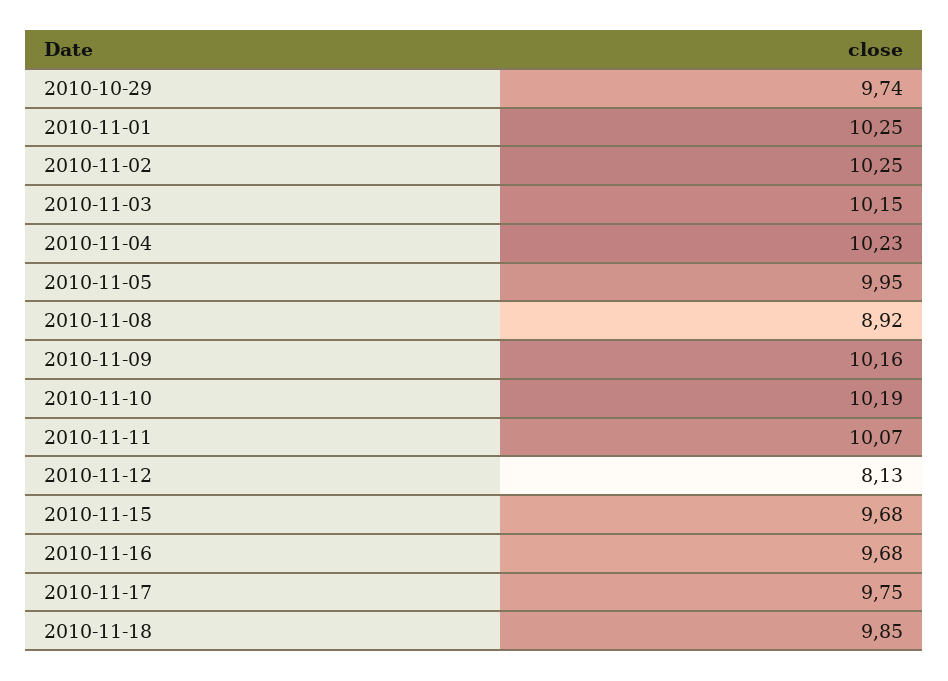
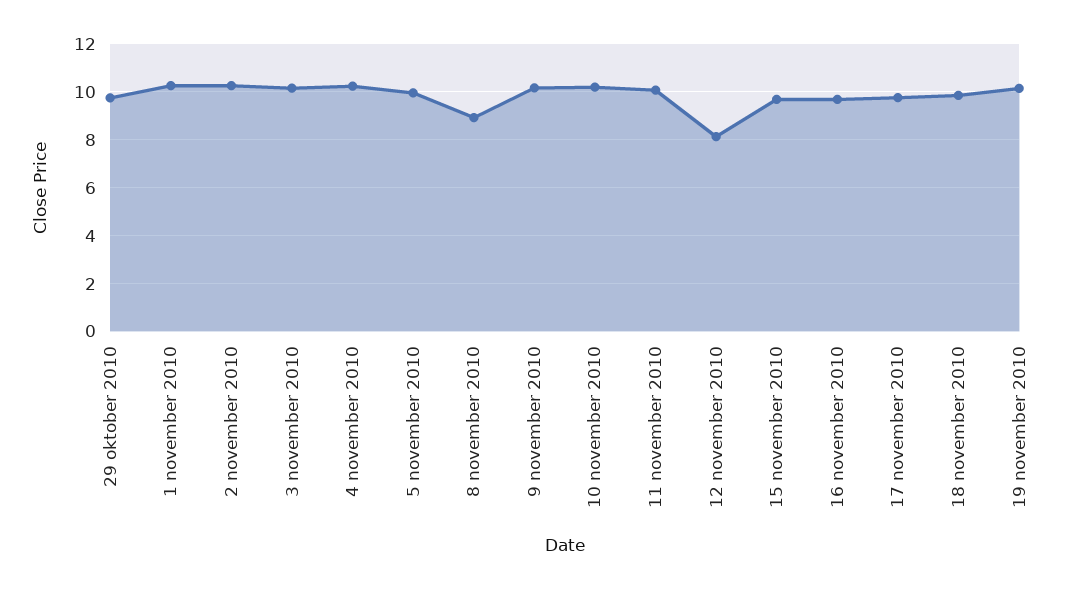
19 november 2010: none -> 10

